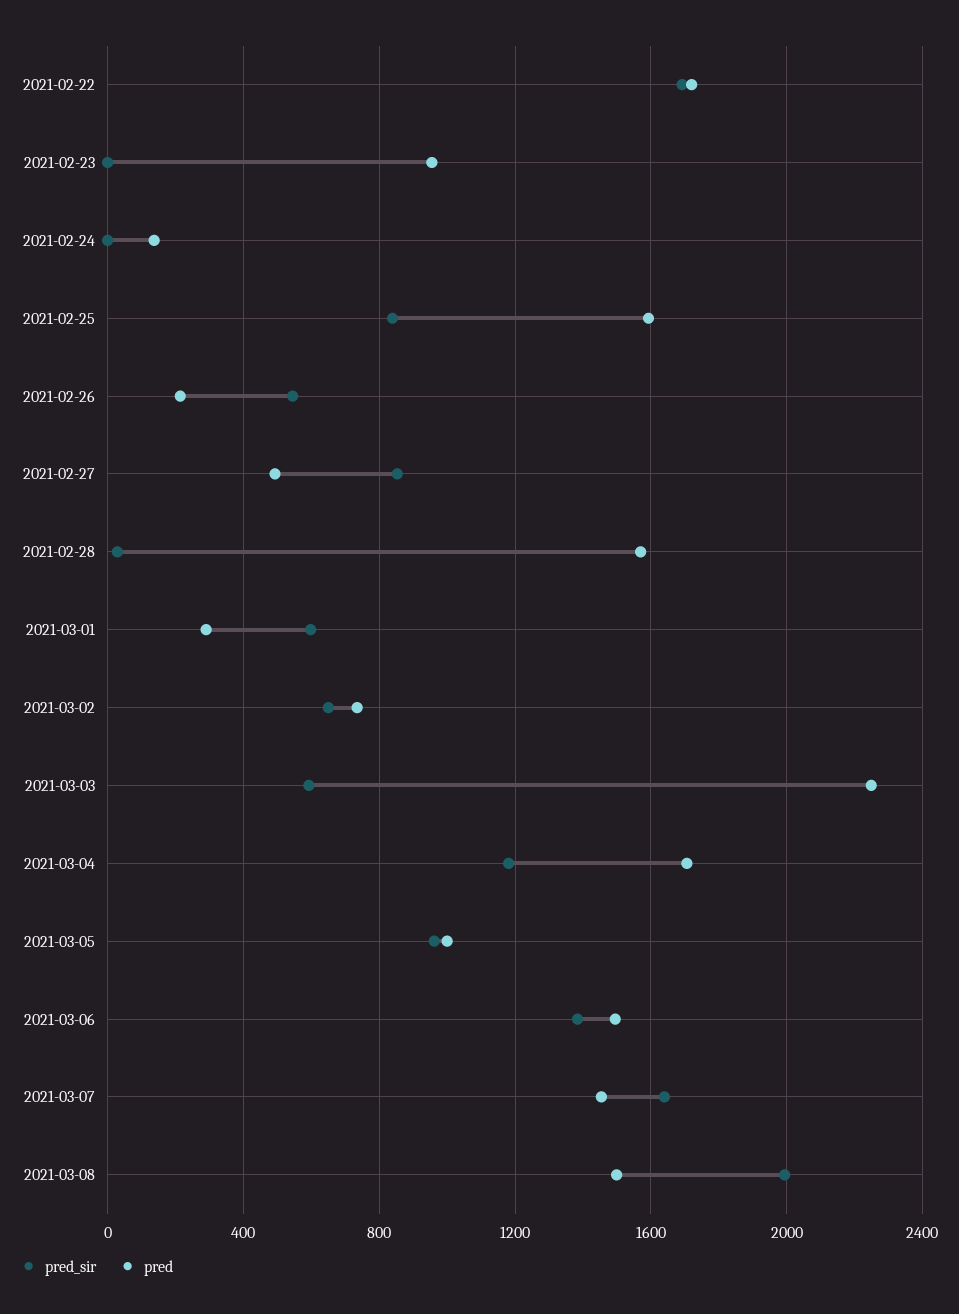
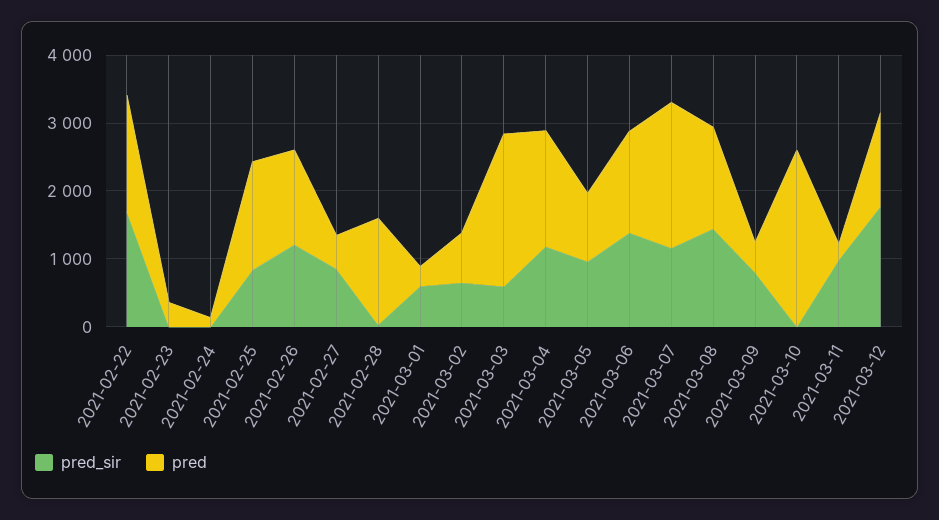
pred, 2021-02-23: 950 -> 400
pred_sir, 2021-02-26: 550 -> 1200
pred, 2021-02-26: 200 -> 1400
pred_sir, 2021-03-07: 1650 -> 1200
pred, 2021-03-07: 1450 -> 2200
pred_sir, 2021-03-08: 2000 -> 1400
pred_sir, 2021-03-09: none -> 800
pred, 2021-03-09: none -> 400
pred_sir, 2021-03-10: none -> 0
pred, 2021-03-10: none -> 2600
pred_sir, 2021-03-11: none -> 1000
pred, 2021-03-11: none -> 200
pred_sir, 2021-03-12: none -> 1800
pred, 2021-03-12: none -> 1400

